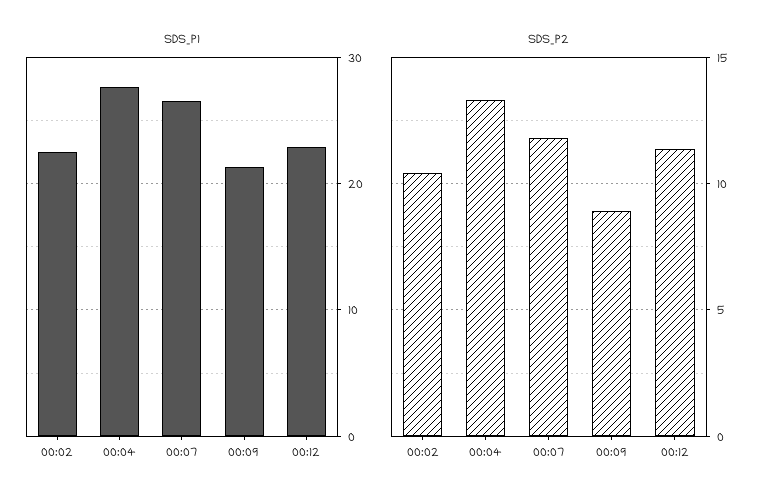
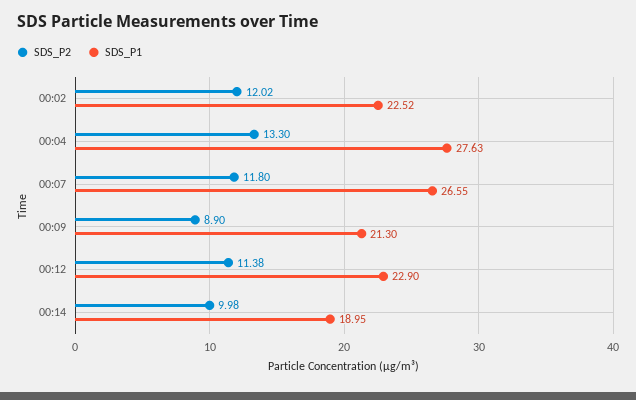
SDS_P2, 00:02: 10.5 -> 12.02
SDS_P2, 00:14: none -> 9.98
SDS_P1, 00:14: none -> 18.95

